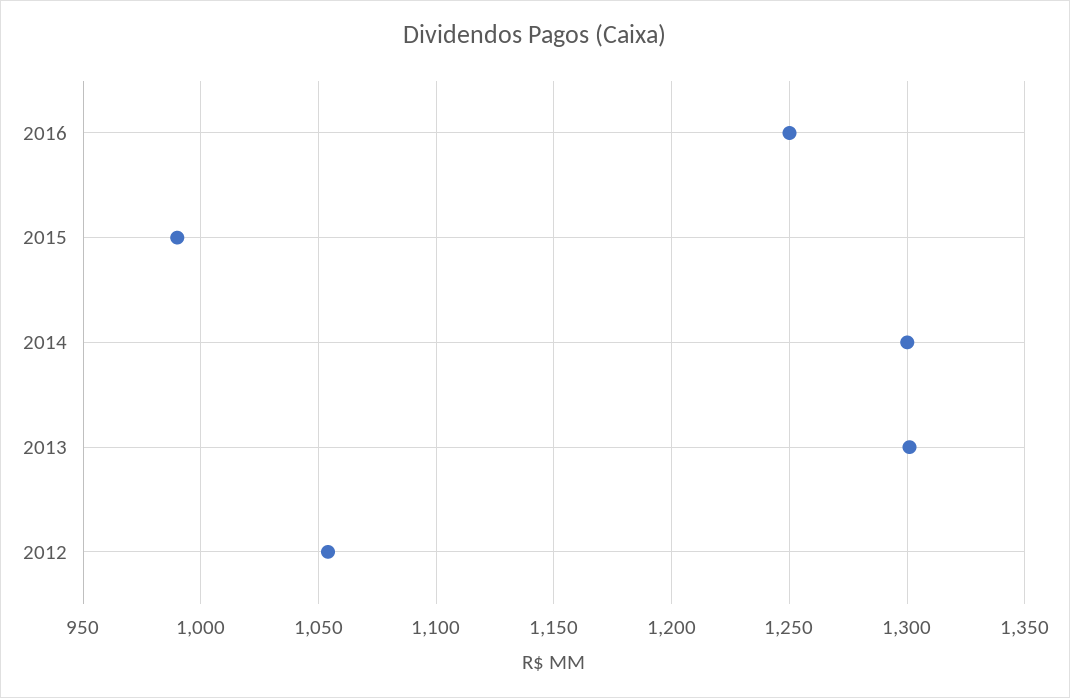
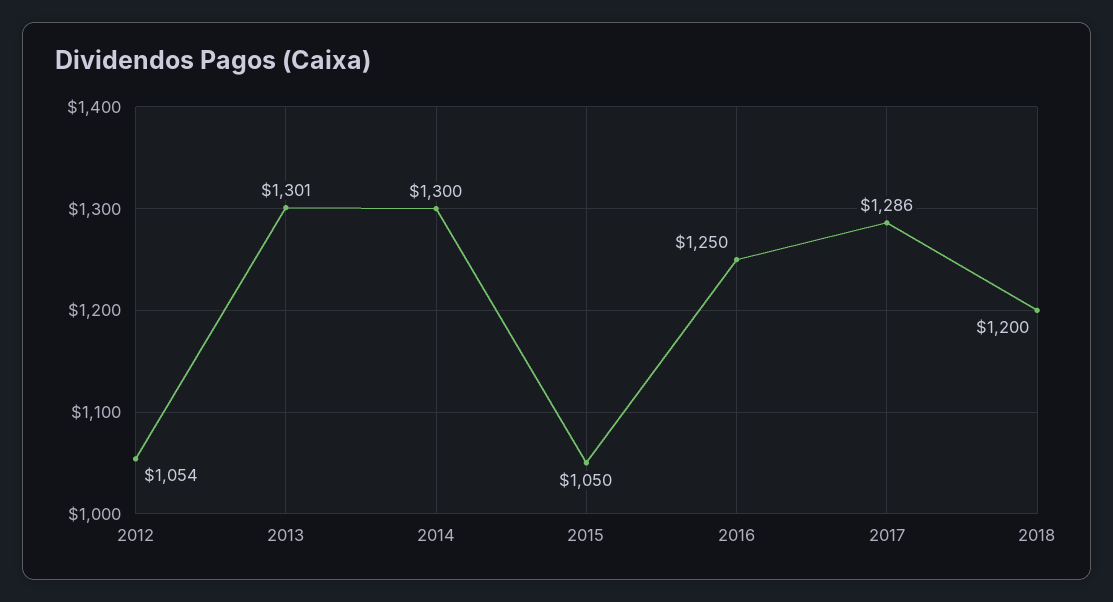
2015: 990 -> 1050
2017: none -> 1286
2018: none -> 1200

